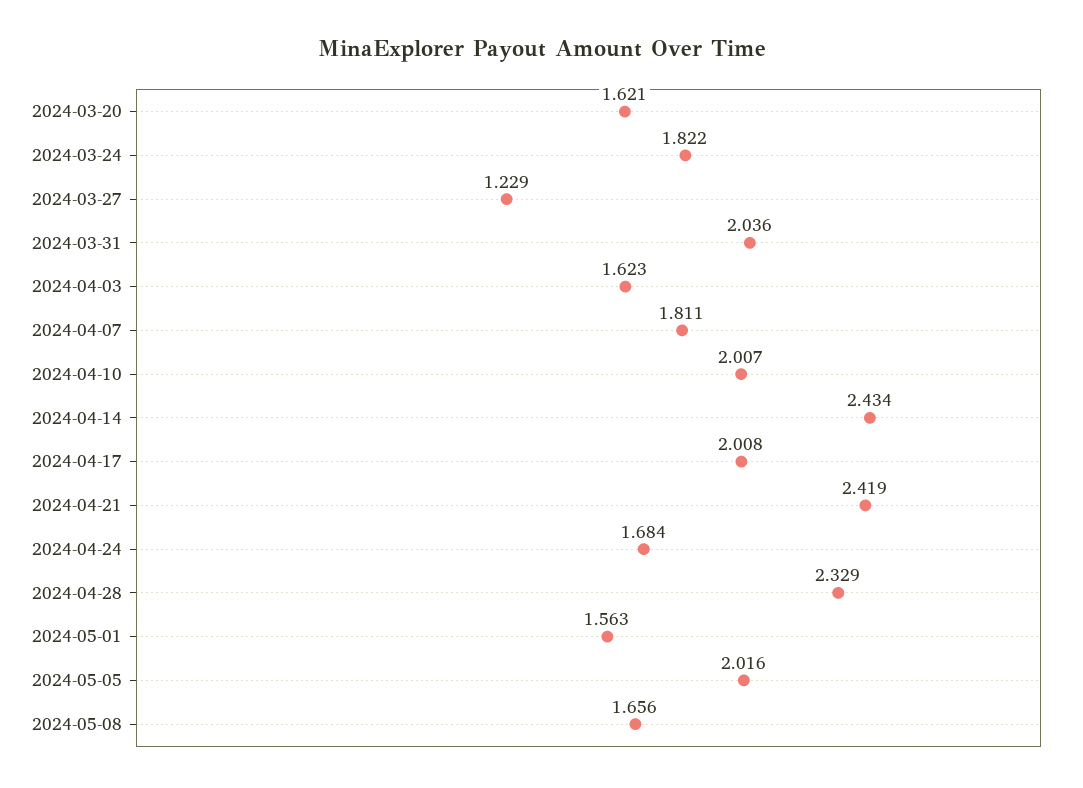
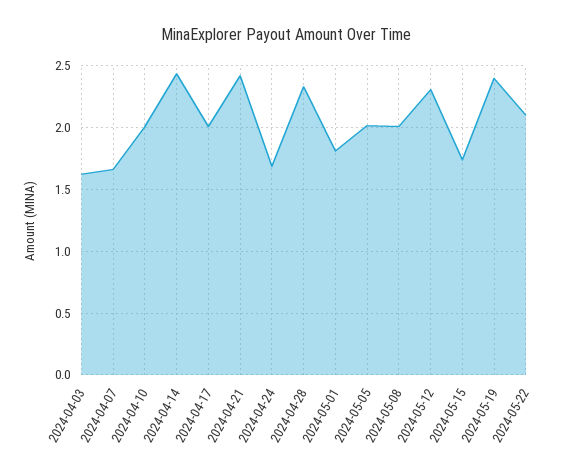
2024-03-20: 1.621 -> none
2024-03-24: 1.822 -> none
2024-03-27: 1.229 -> none
2024-03-31: 2.036 -> none
2024-04-07: 1.811 -> 1.65
2024-05-01: 1.563 -> 1.8
2024-05-08: 1.656 -> 2
2024-05-12: none -> 2.3
2024-05-15: none -> 1.75
2024-05-19: none -> 2.4
2024-05-22: none -> 2.1

